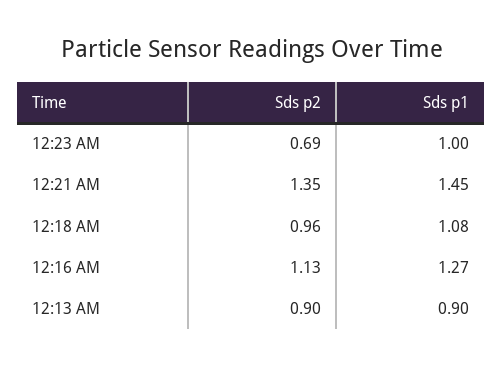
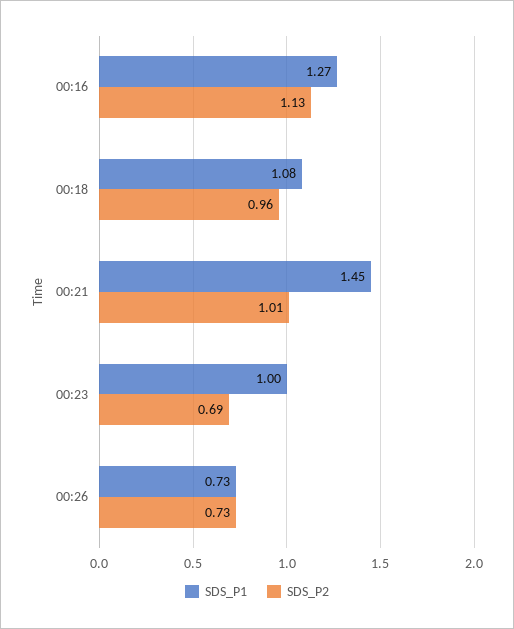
Sds p2, 12:21 AM: 1.35 -> 1.01
Sds p2, 12:13 AM: 0.9 -> none
Sds p1, 12:13 AM: 0.9 -> none
Sds p1, 00:26: none -> 0.73
Sds p2, 00:26: none -> 0.73

